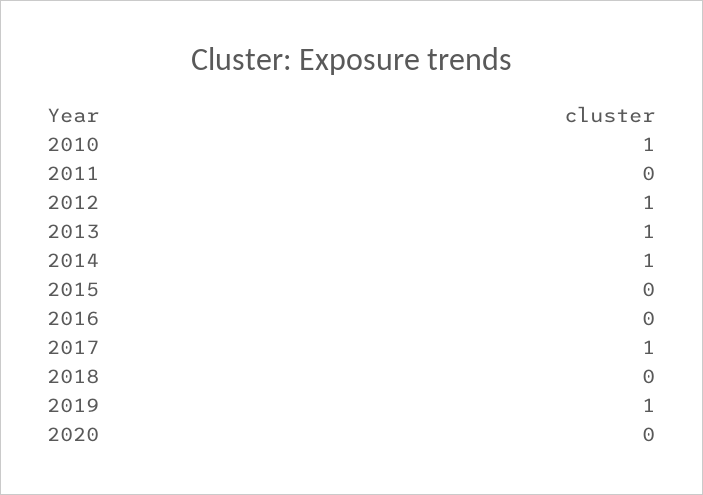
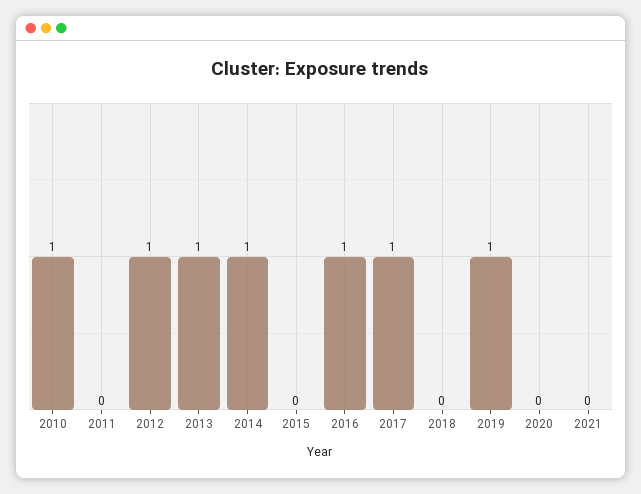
2016: 0 -> 1
2021: none -> 0

